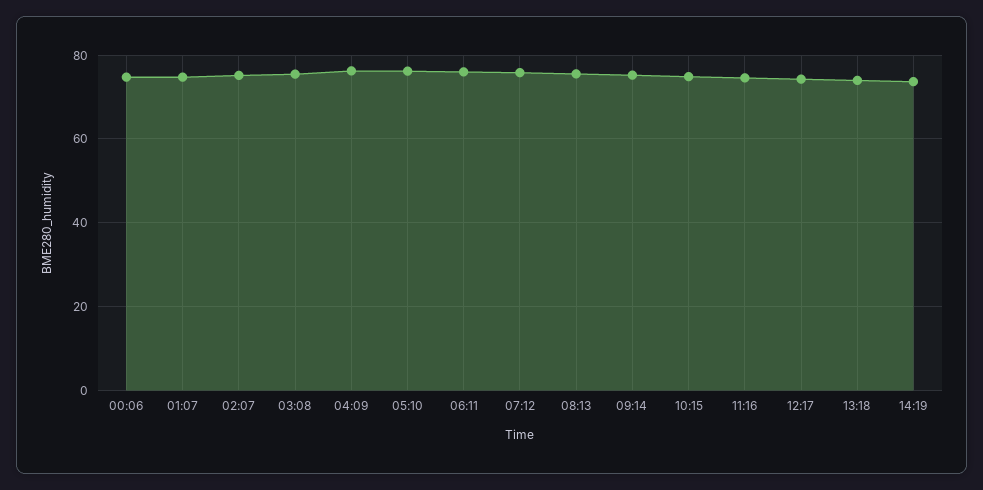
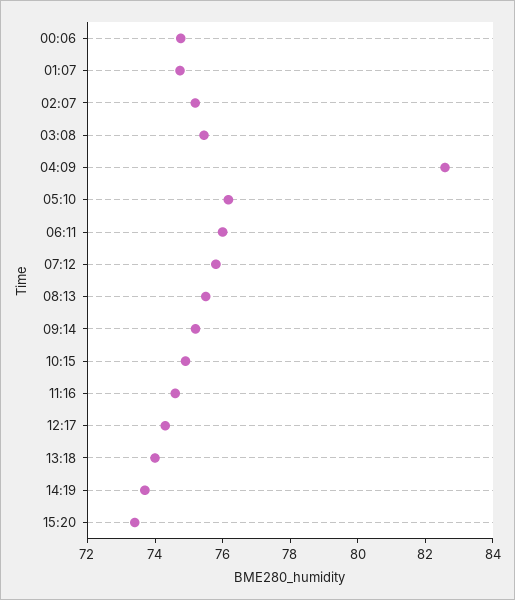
04:09: 76 -> 82.5
15:20: none -> 73.5

